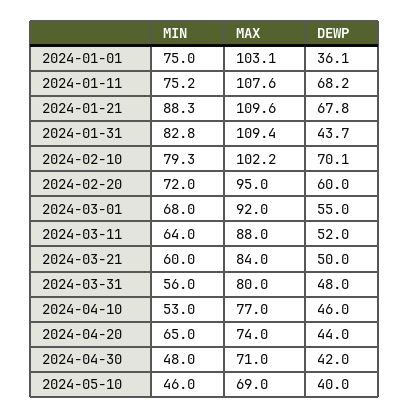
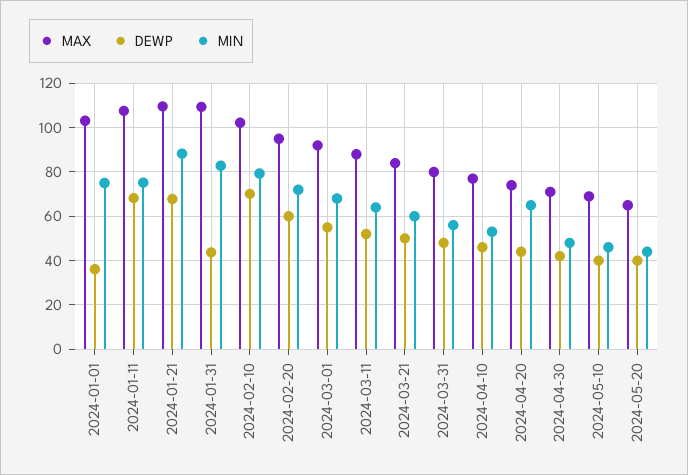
MAX, 2024-05-20: none -> 65
DEWP, 2024-05-20: none -> 40
MIN, 2024-05-20: none -> 45

